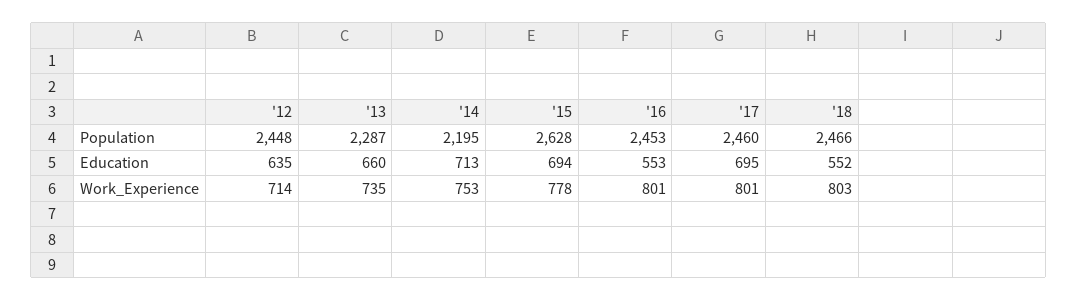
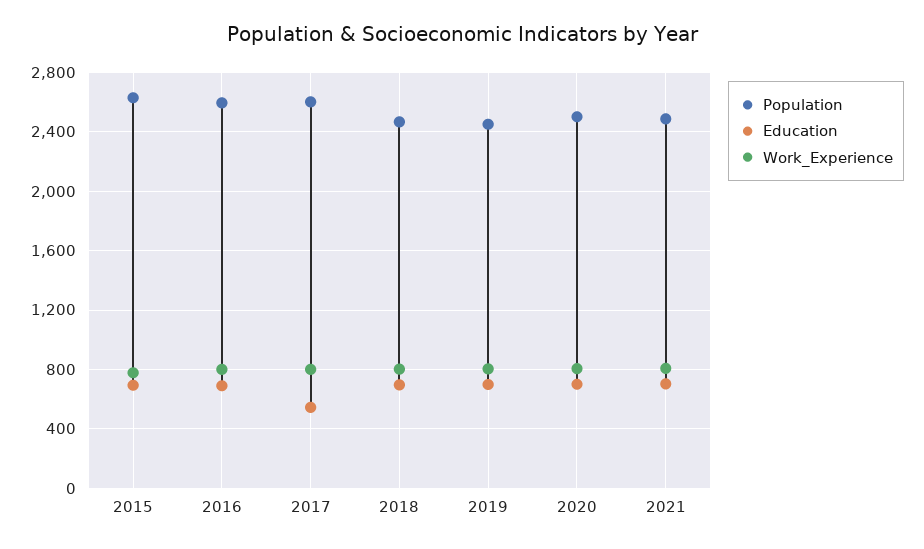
Population, '12: 2448 -> none
Population, '13: 2287 -> none
Population, '14: 2195 -> none
Population, '16: 2453 -> 2600
Population, '17: 2460 -> 2600
Education, '12: 635 -> none
Education, '13: 660 -> none
Education, '14: 713 -> none
Education, '16: 553 -> 700
Education, '17: 695 -> 550
Education, '18: 552 -> 700
Work_Experience, '12: 714 -> none
Work_Experience, '13: 735 -> none
Work_Experience, '14: 753 -> none
Population, 2019: none -> 2450
Education, 2019: none -> 700
Work_Experience, 2019: none -> 800
Population, 2020: none -> 2500
Education, 2020: none -> 700
Work_Experience, 2020: none -> 800
Population, 2021: none -> 2500
Education, 2021: none -> 700
Work_Experience, 2021: none -> 800

